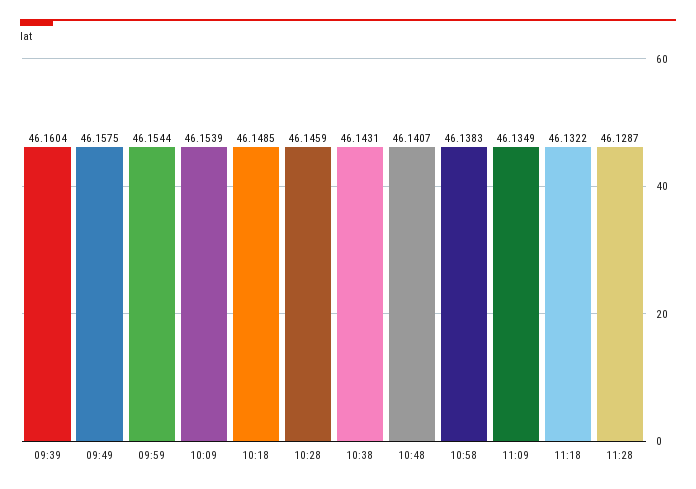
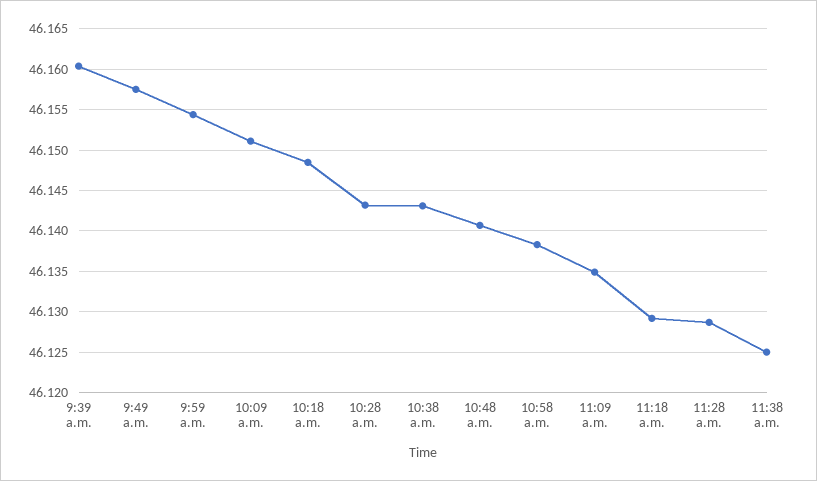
10:09: 46.1539 -> 46.151
10:28: 46.1459 -> 46.143
11:18: 46.1322 -> 46.129
11:38 a.m.: none -> 46.125

